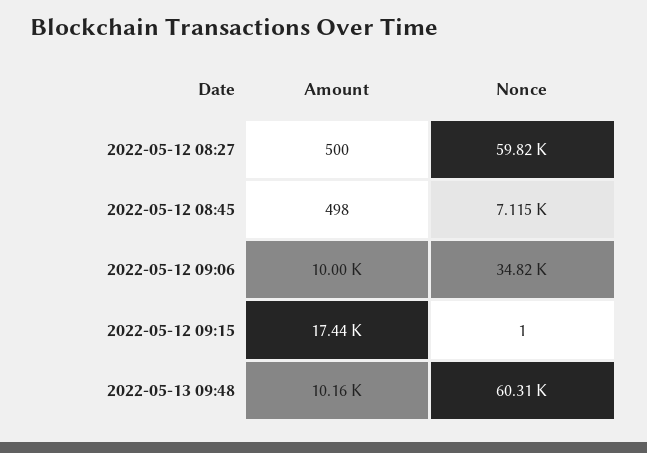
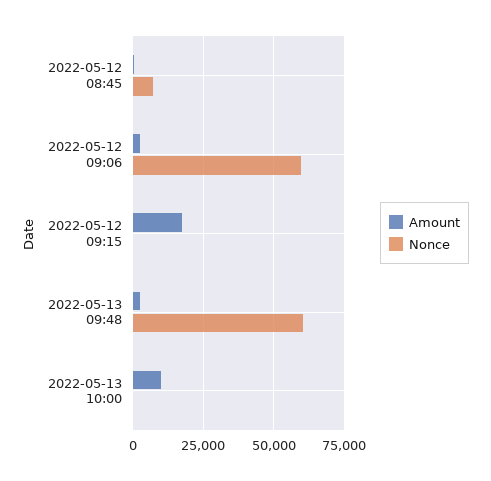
Amount, 2022-05-12 08:27: 500 -> none
Nonce, 2022-05-12 08:27: 59820 -> none
Amount, 2022-05-12 09:06: 10000 -> 2500
Nonce, 2022-05-12 09:06: 34820 -> 60000
Amount, 2022-05-13 09:48: 10160 -> 2500
Amount, 2022-05-13 10:00: none -> 10000
Nonce, 2022-05-13 10:00: none -> 0

